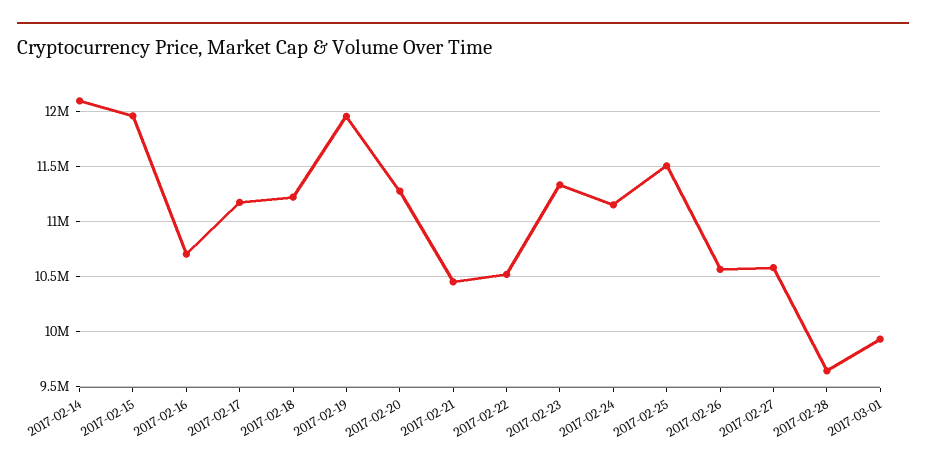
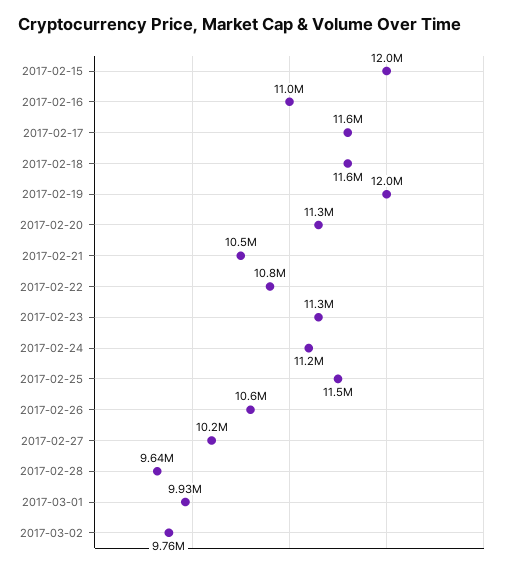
2017-02-14: 12100000 -> none
2017-02-16: 10700000 -> 11000000
2017-02-17: 11200000 -> 11600000
2017-02-18: 11200000 -> 11600000
2017-02-22: 10500000 -> 10800000
2017-02-27: 10600000 -> 10200000
2017-03-02: none -> 9760000

